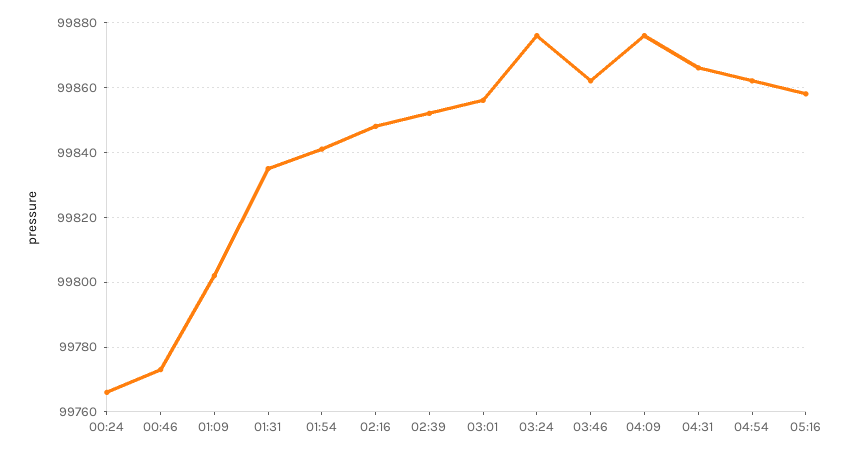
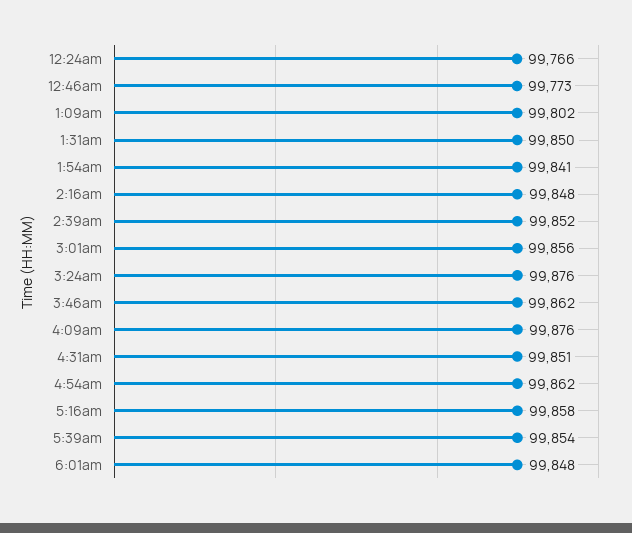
01:31: 99835 -> 99850
04:31: 99865 -> 99851
5:39am: none -> 99854
6:01am: none -> 99848

